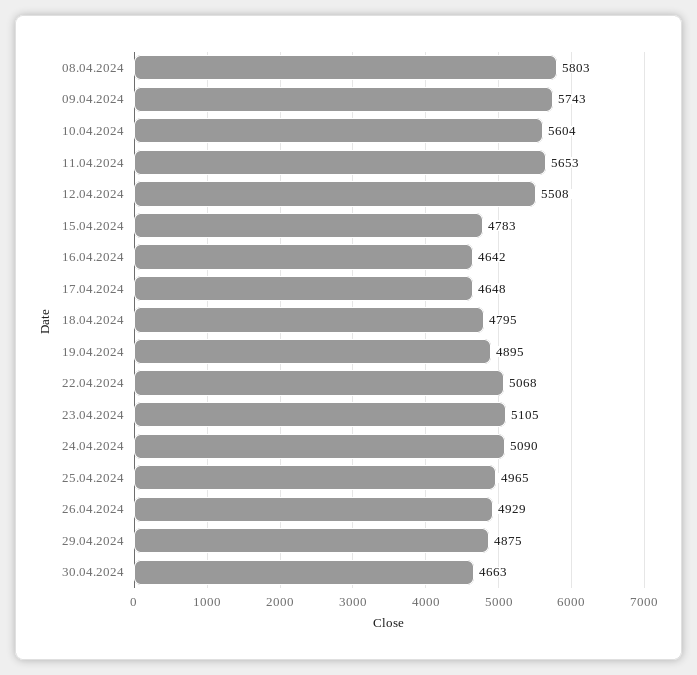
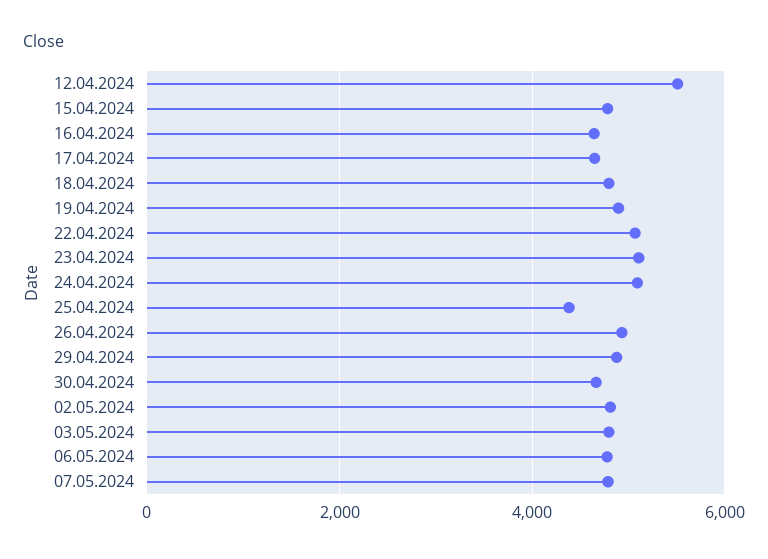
08.04.2024: 5803 -> none
09.04.2024: 5743 -> none
10.04.2024: 5604 -> none
11.04.2024: 5653 -> none
25.04.2024: 4965 -> 4400
02.05.2024: none -> 4800
03.05.2024: none -> 4800
06.05.2024: none -> 4800
07.05.2024: none -> 4800

